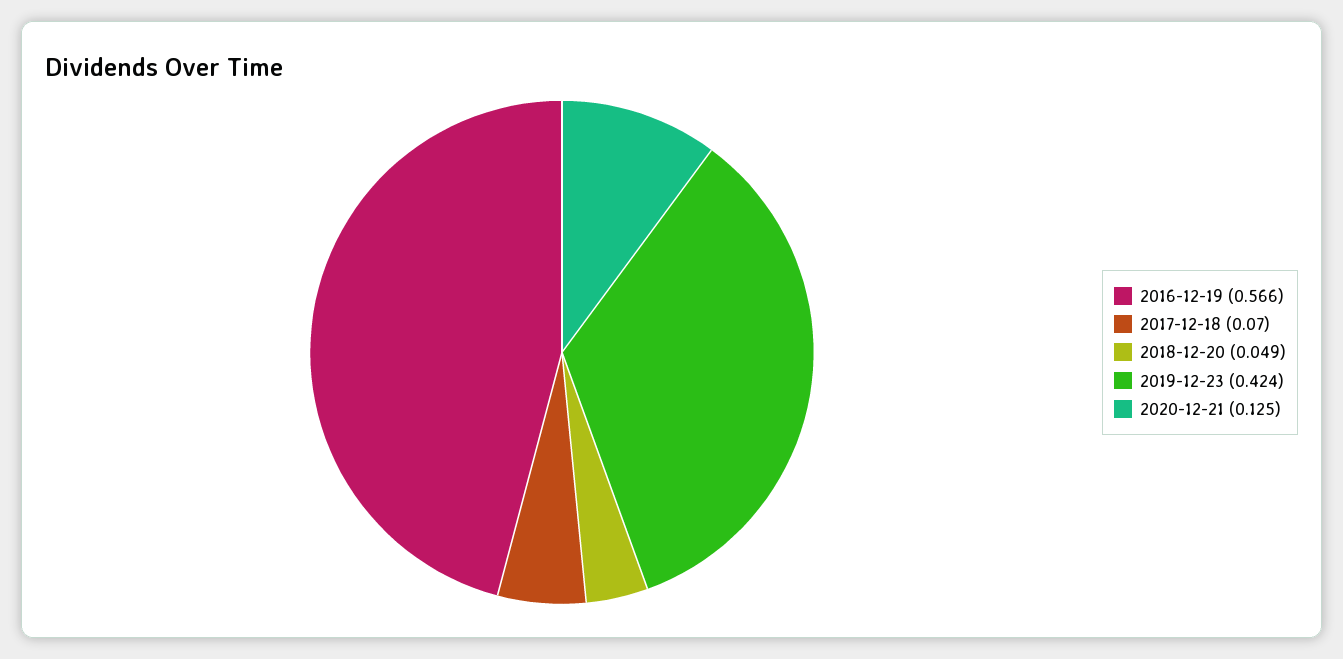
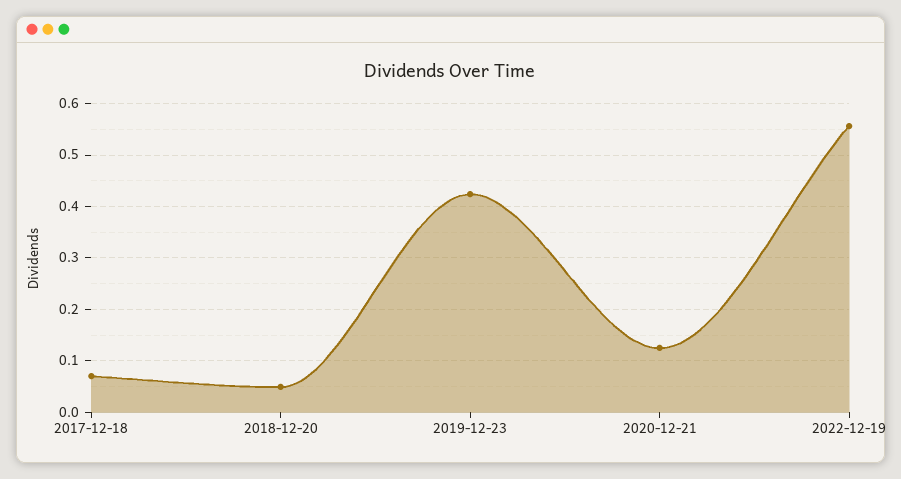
2016-12-19: 0.566 -> none
2022-12-19: none -> 0.56

